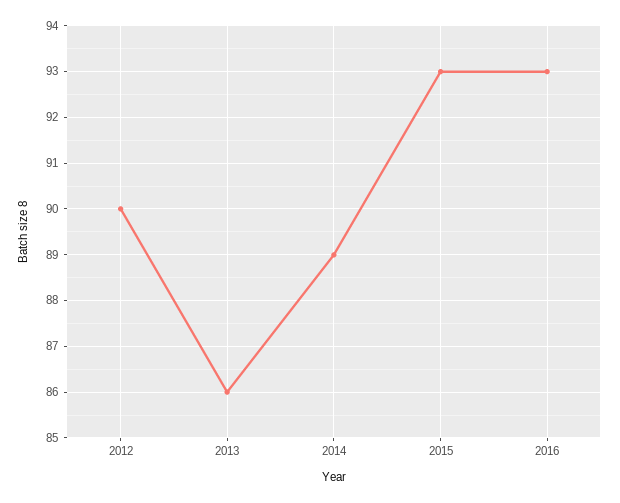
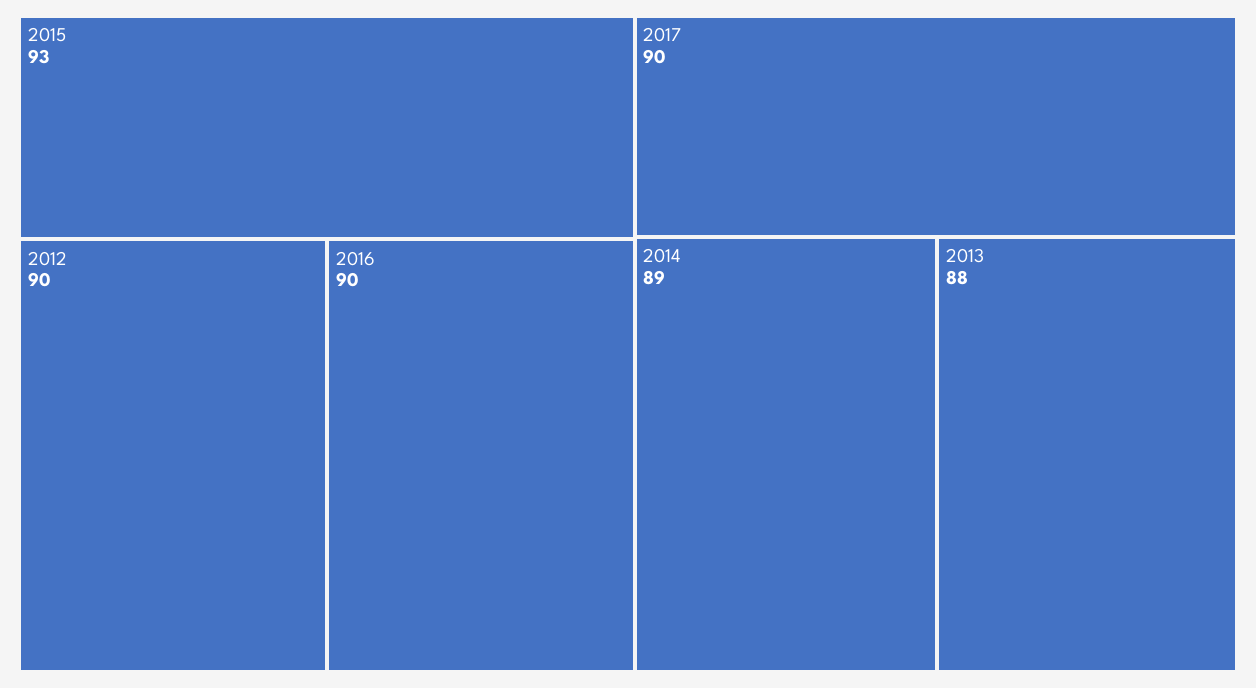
2013: 86 -> 88
2016: 93 -> 90
2017: none -> 90

